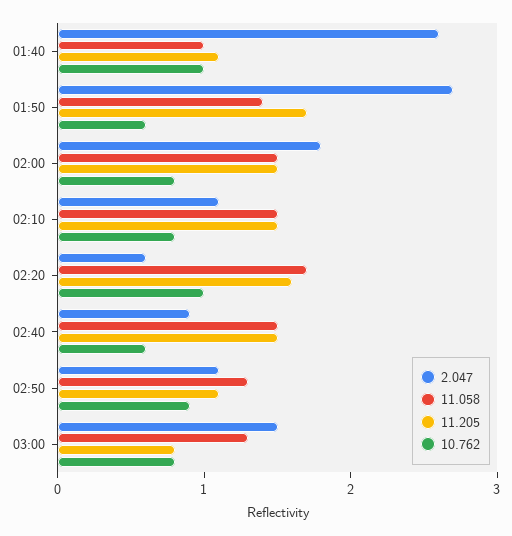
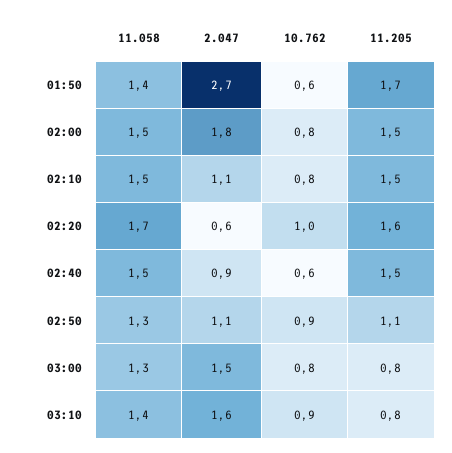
2.047, 01:40: 2.6 -> none
11.058, 01:40: 1 -> none
11.205, 01:40: 1.1 -> none
10.762, 01:40: 1 -> none
11.058, 03:10: none -> 1.4
2.047, 03:10: none -> 1.6
10.762, 03:10: none -> 0.9
11.205, 03:10: none -> 0.8

